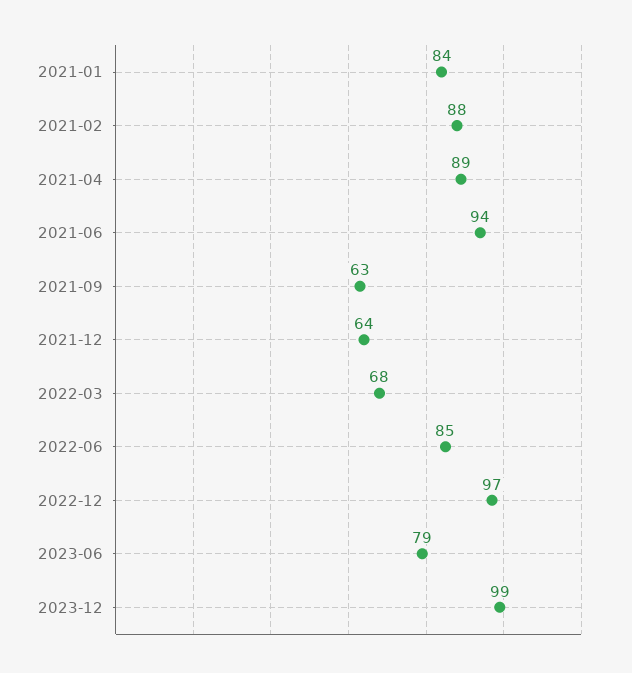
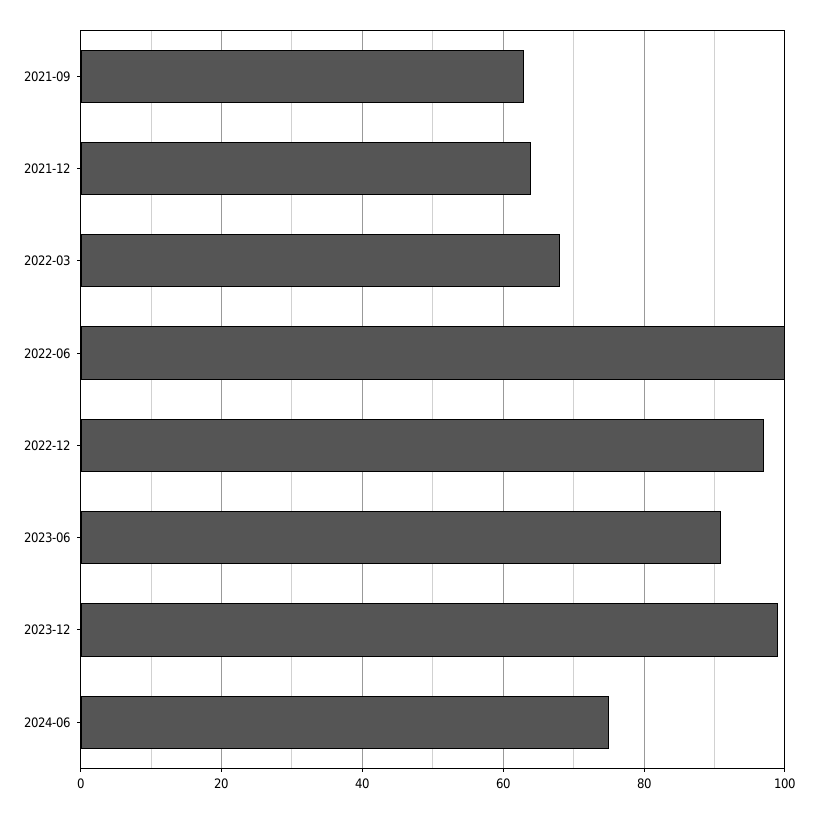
2021-01: 84 -> none
2021-02: 88 -> none
2021-04: 89 -> none
2021-06: 94 -> none
2022-06: 85 -> 100
2023-06: 79 -> 90
2024-06: none -> 75

